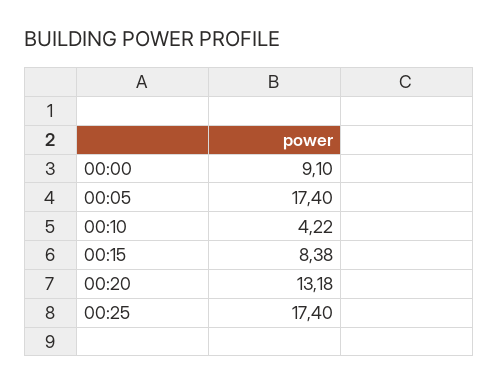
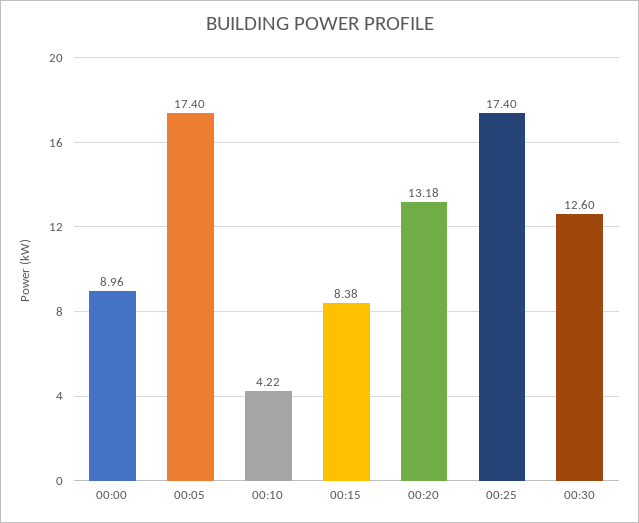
00:00: 9.1 -> 8.96
00:30: none -> 12.6

